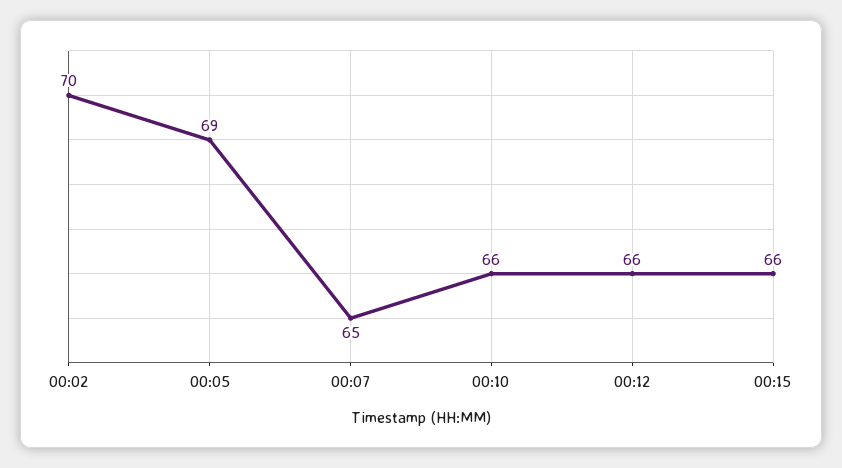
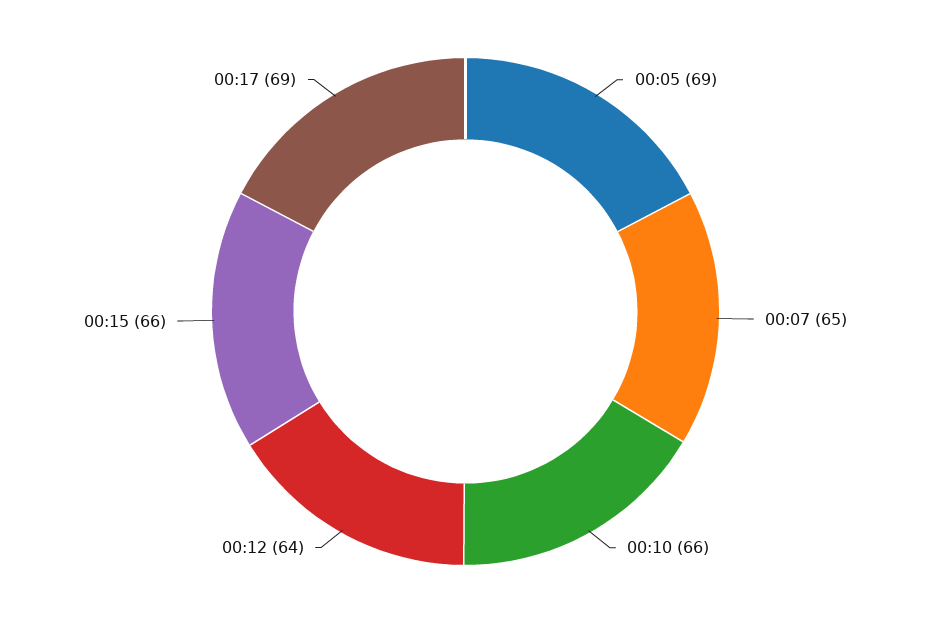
00:02: 70 -> none
00:12: 66 -> 64
00:17: none -> 69

